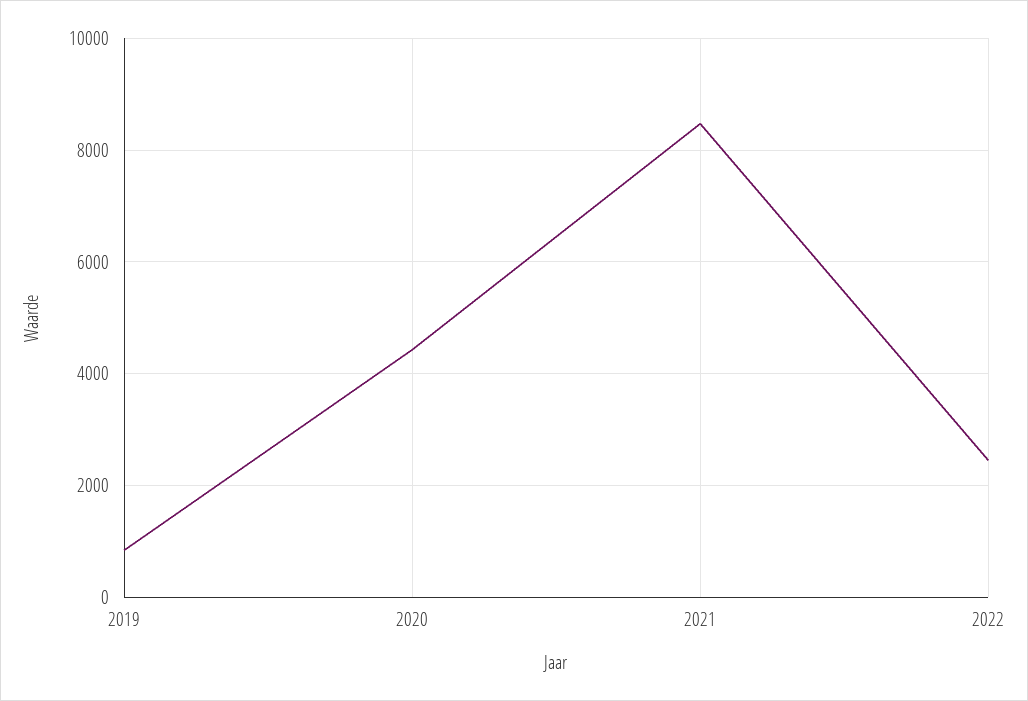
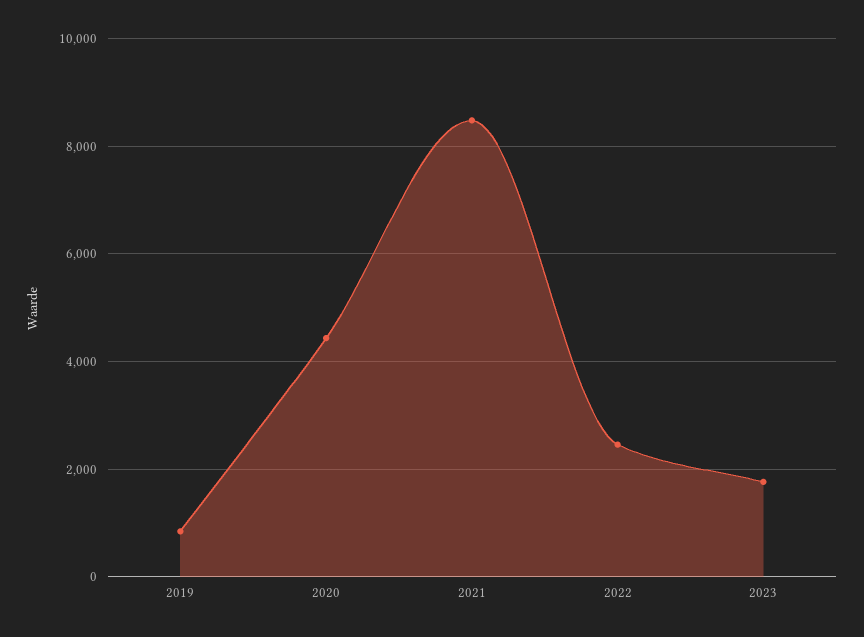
2023: none -> 1800

